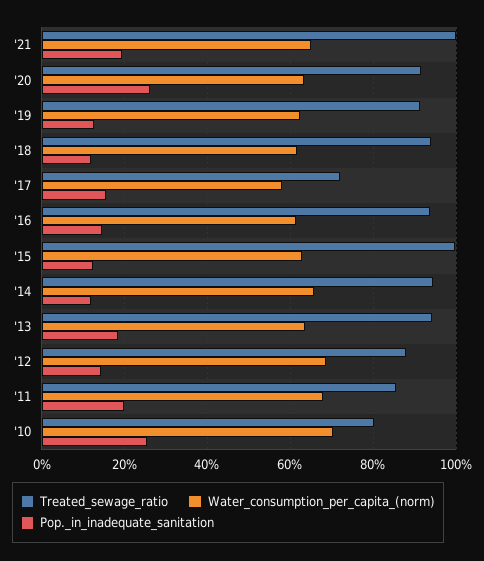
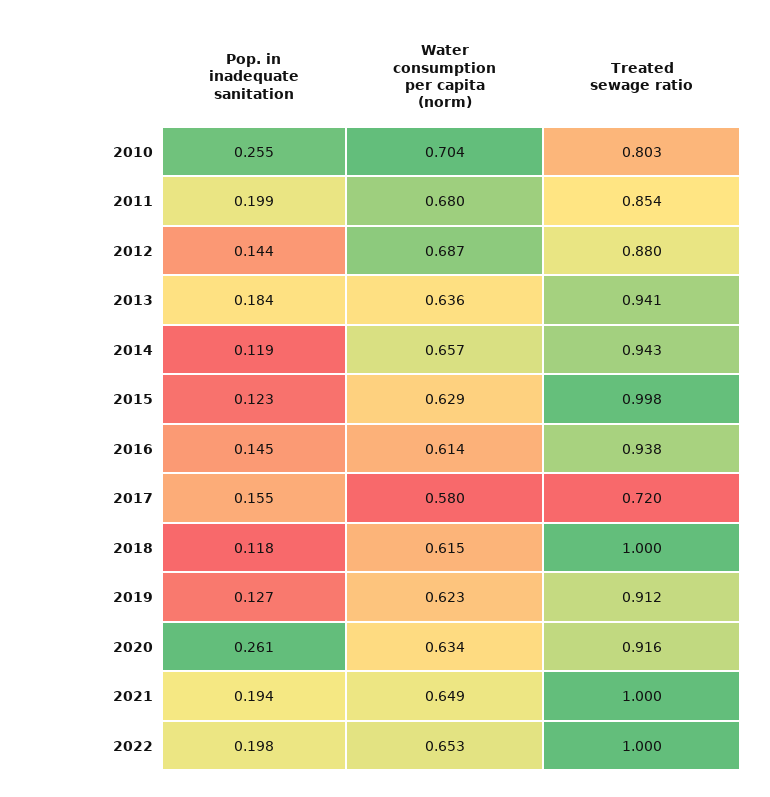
Treated_sewage_ratio, '18: 0.94 -> 1
Pop._in_inadequate_sanitation, 2022: none -> 0.198
Water_consumption_per_capita_(norm), 2022: none -> 0.653
Treated_sewage_ratio, 2022: none -> 1

